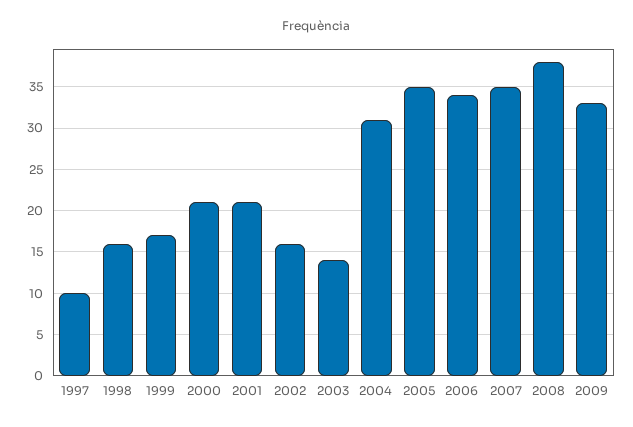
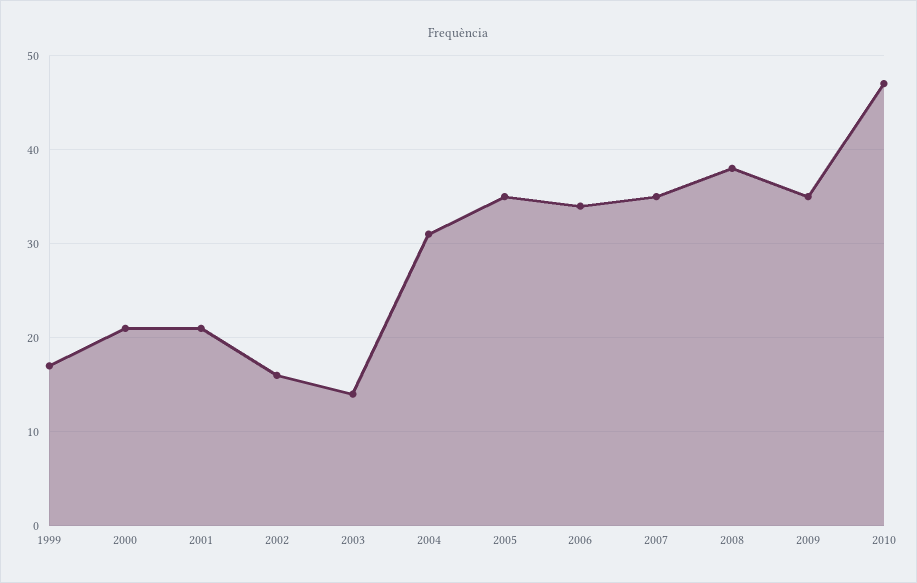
1997: 10 -> none
1998: 16 -> none
2009: 33 -> 35
2010: none -> 47

